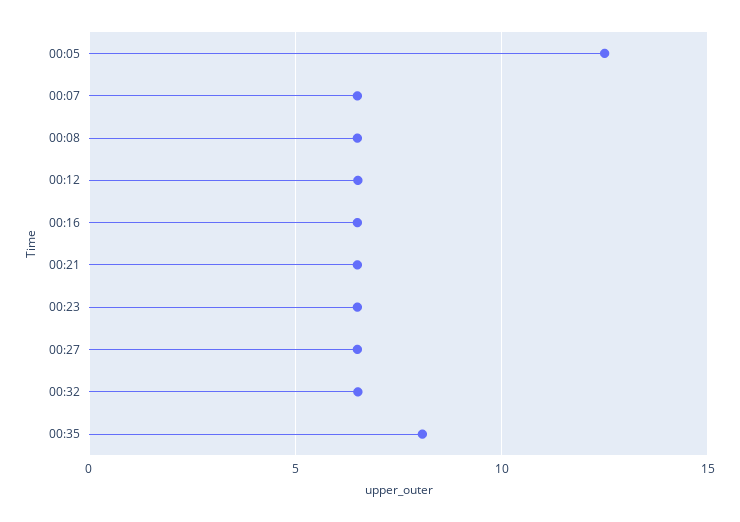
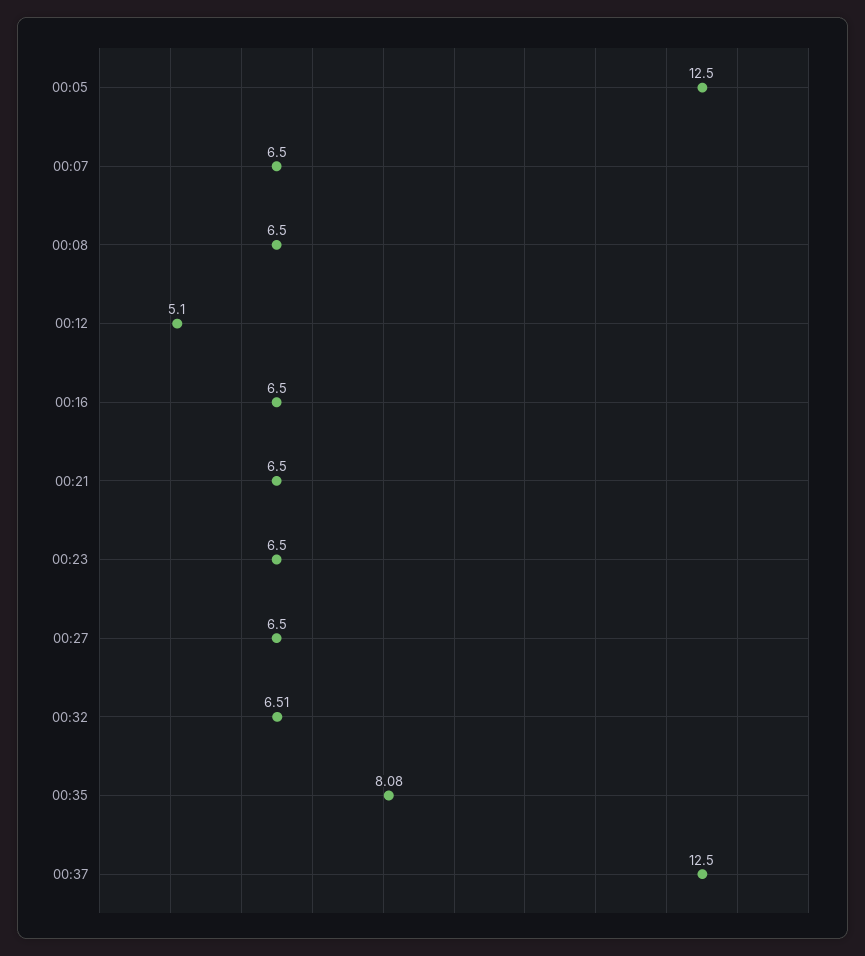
00:12: 6.5 -> 5.1
00:37: none -> 12.5

